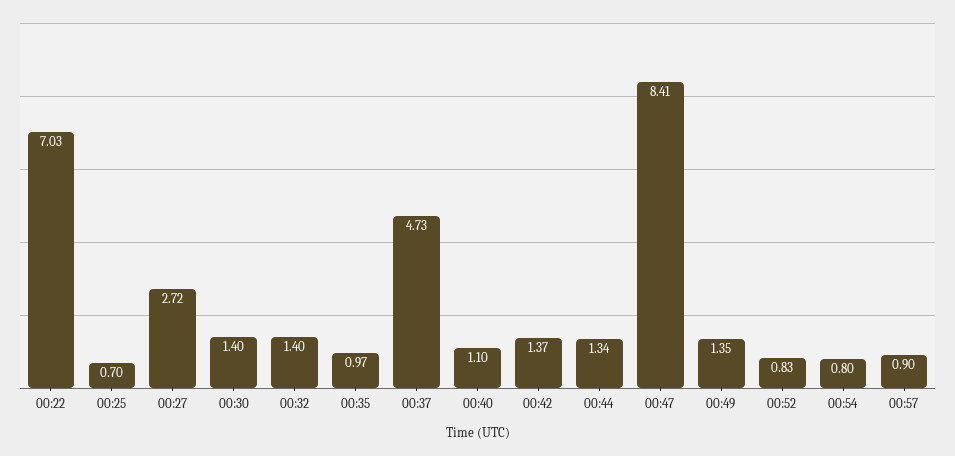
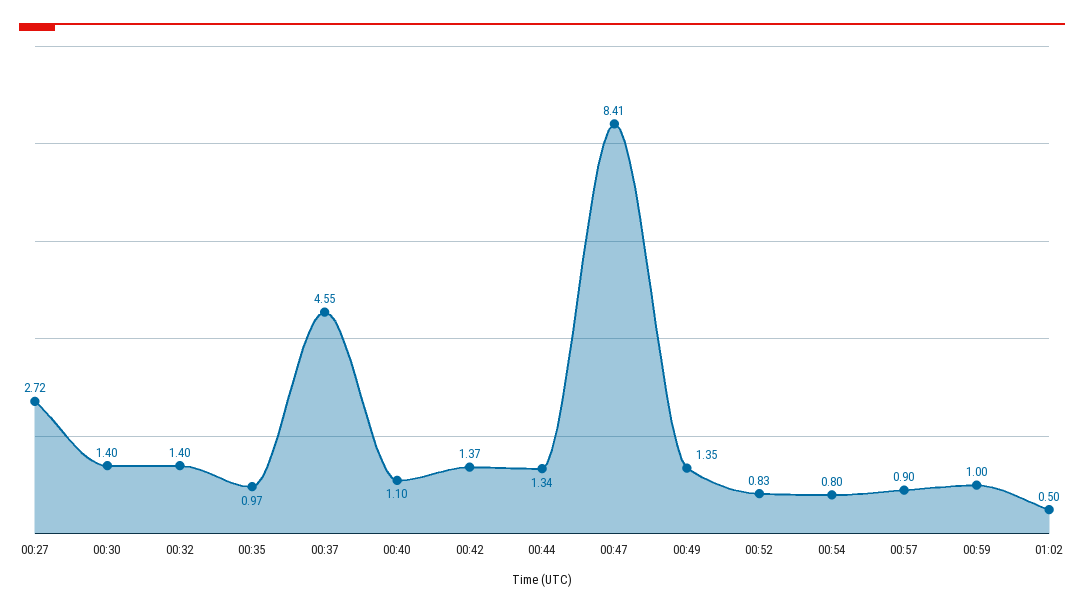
00:22: 7.03 -> none
00:25: 0.7 -> none
00:37: 4.73 -> 4.55
00:59: none -> 1
01:02: none -> 0.5

